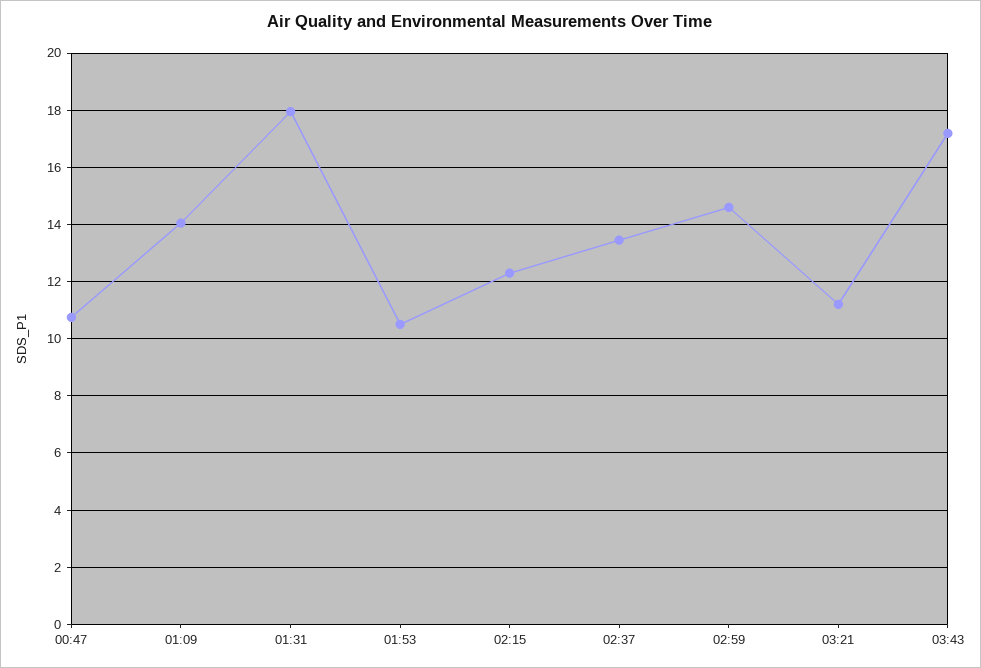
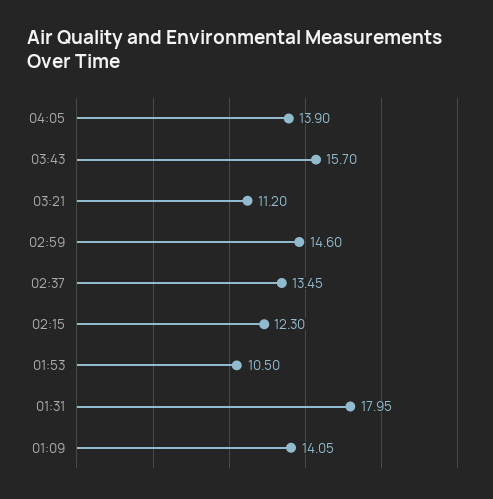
00:47: 10.75 -> none
03:43: 17.25 -> 15.7
04:05: none -> 13.9

